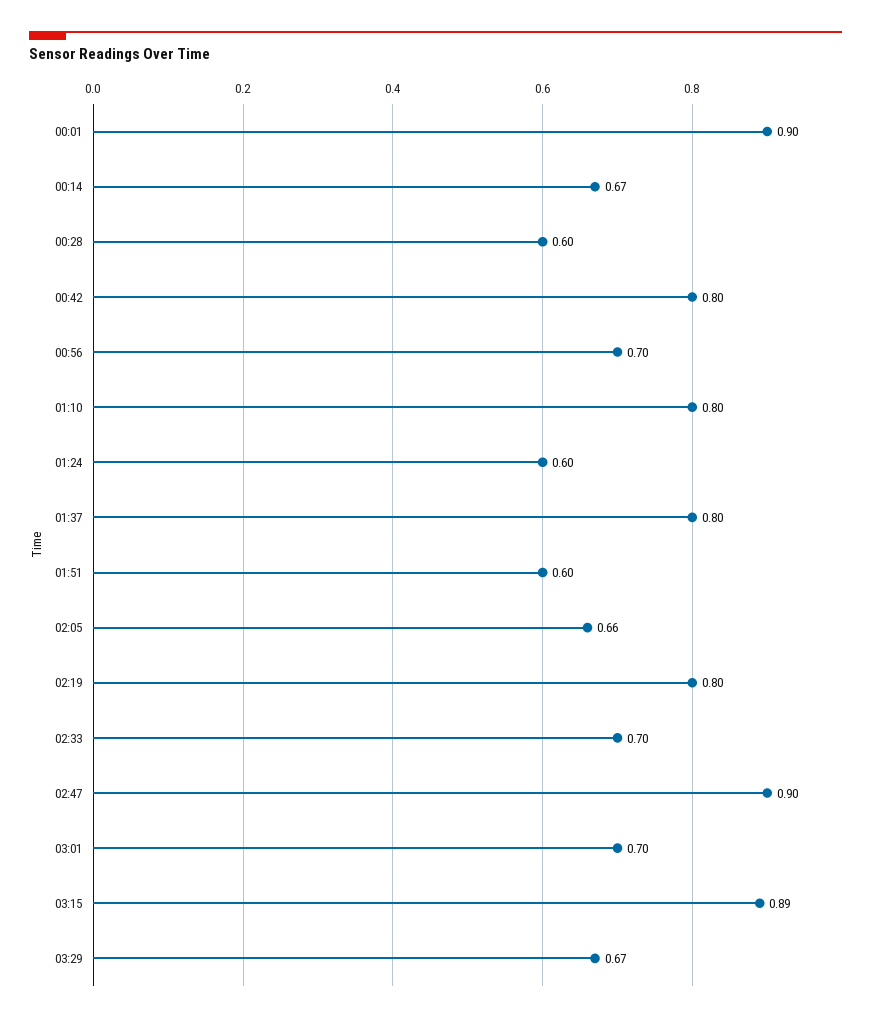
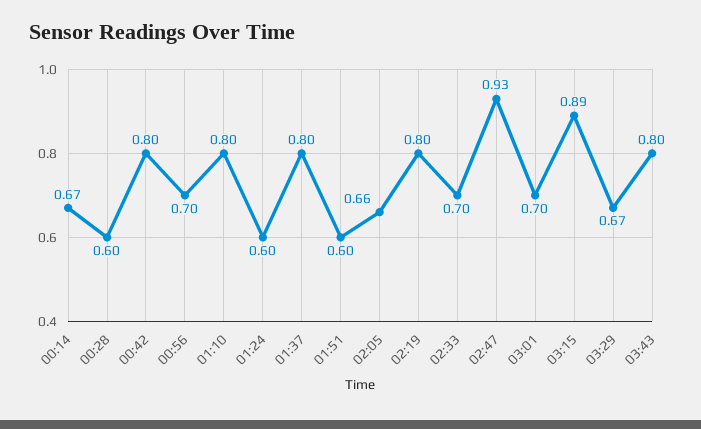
00:01: 0.9 -> none
02:47: 0.9 -> 0.93
03:43: none -> 0.8

